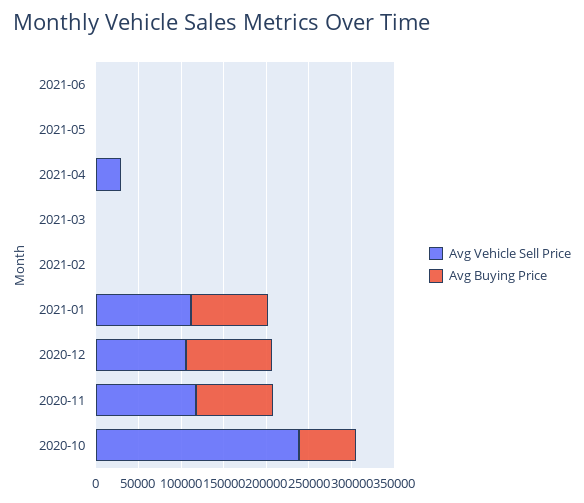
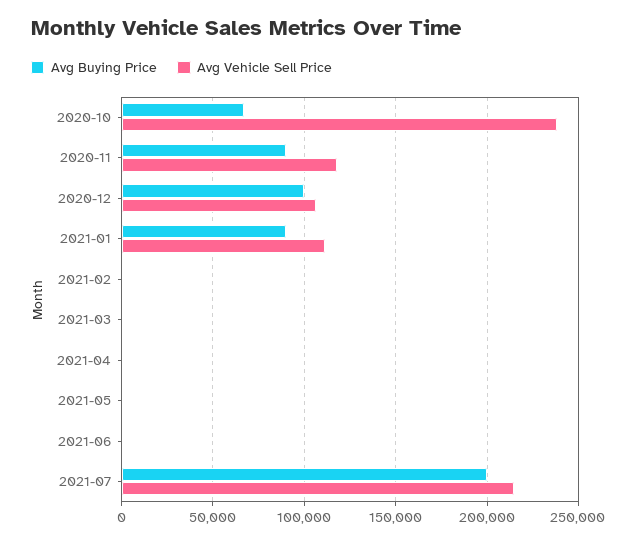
Avg Vehicle Sell Price, 2021-04: 30000 -> 0
Avg Buying Price, 2021-07: none -> 200000
Avg Vehicle Sell Price, 2021-07: none -> 215000

